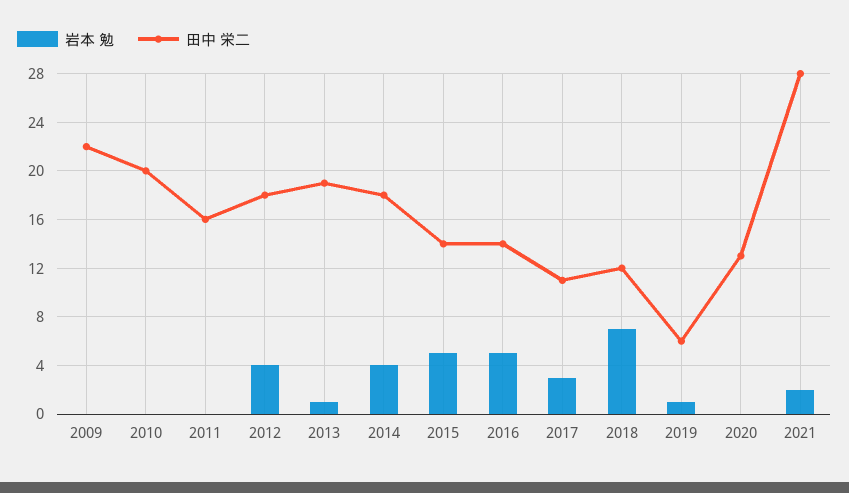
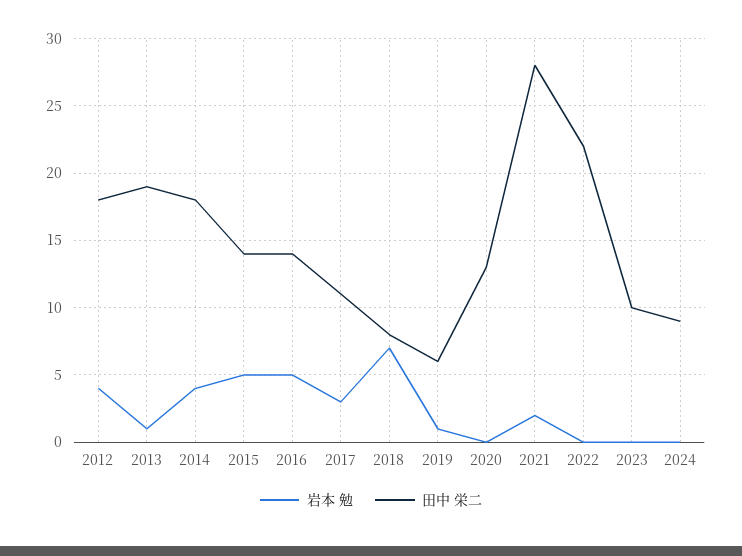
岩本 勉, 2009: 0 -> none
田中 栄二, 2009: 22 -> none
岩本 勉, 2010: 0 -> none
田中 栄二, 2010: 20 -> none
岩本 勉, 2011: 0 -> none
田中 栄二, 2011: 16 -> none
田中 栄二, 2018: 12 -> 8
岩本 勉, 2022: none -> 0
田中 栄二, 2022: none -> 22
岩本 勉, 2023: none -> 0
田中 栄二, 2023: none -> 10
岩本 勉, 2024: none -> 0
田中 栄二, 2024: none -> 9

